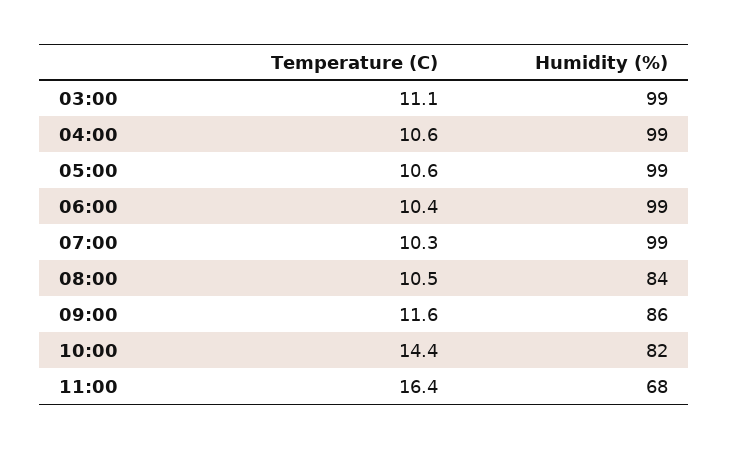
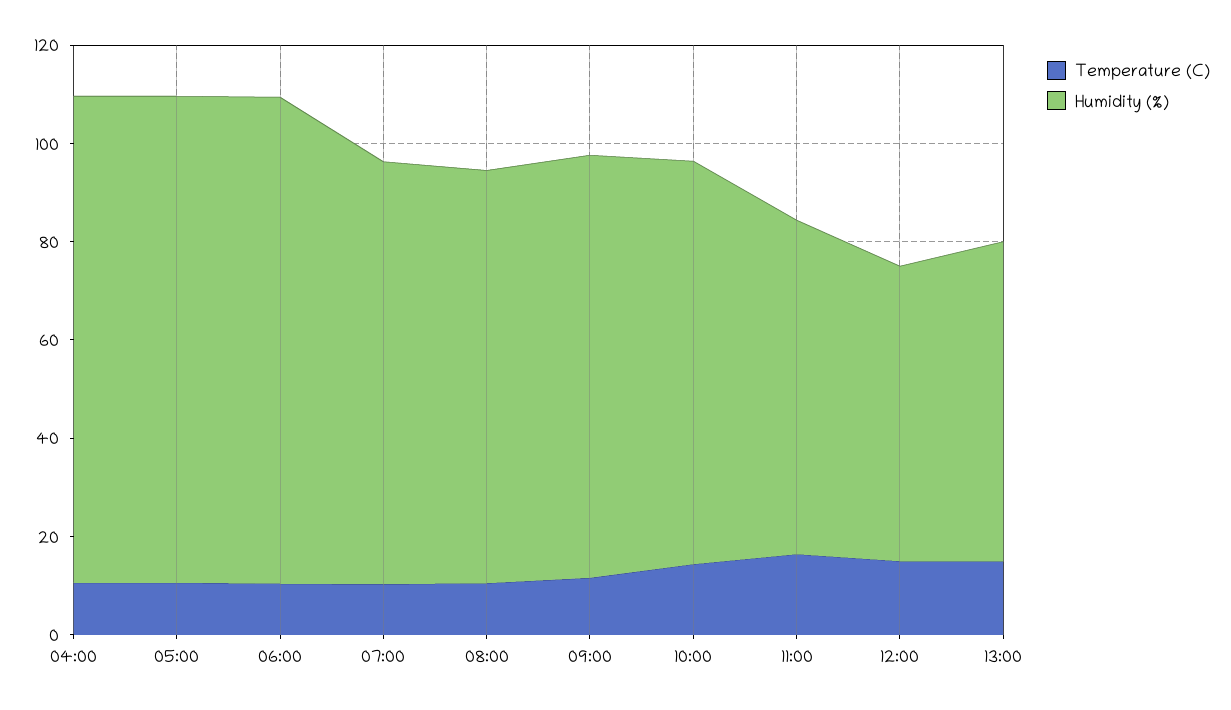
Temperature (C), 03:00: 11.1 -> none
Humidity (%), 03:00: 99 -> none
Humidity (%), 07:00: 99 -> 85
Temperature (C), 12:00: none -> 15
Humidity (%), 12:00: none -> 60
Temperature (C), 13:00: none -> 15
Humidity (%), 13:00: none -> 65

